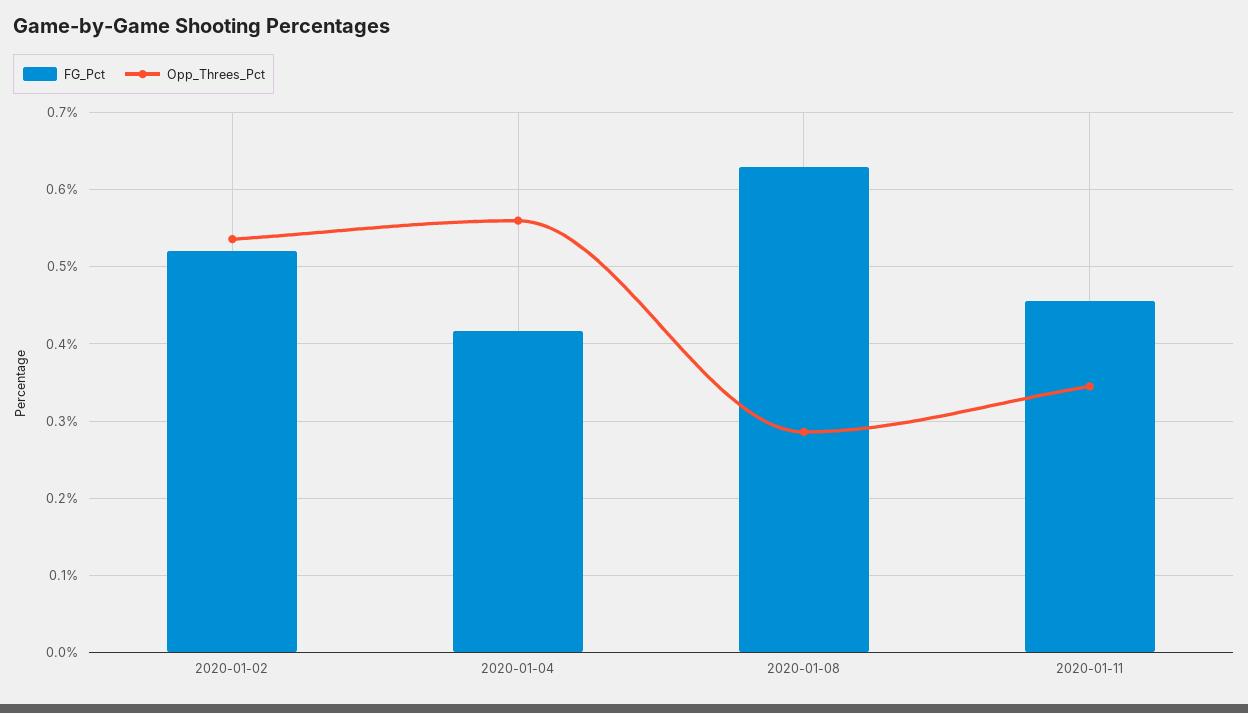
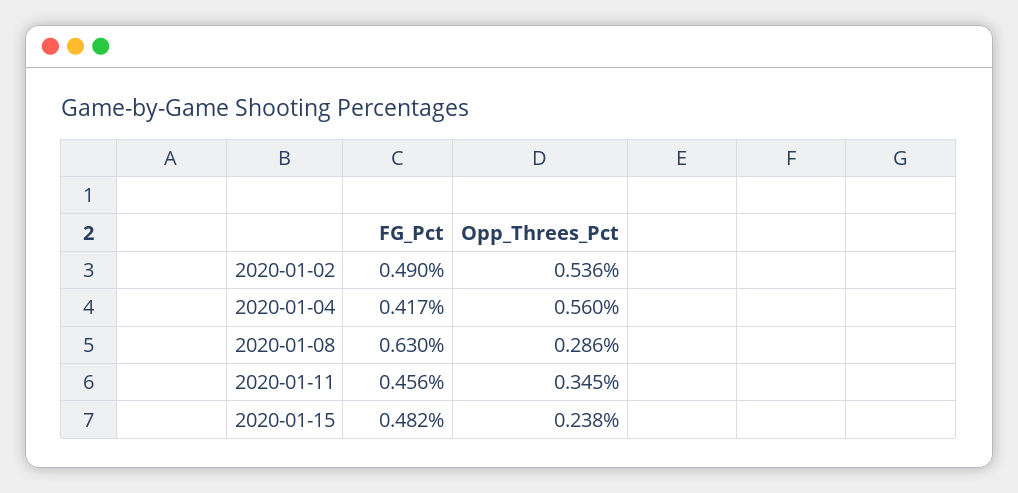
FG_Pct, 2020-01-02: 0.52 -> 0.49
FG_Pct, 2020-01-15: none -> 0.482
Opp_Threes_Pct, 2020-01-15: none -> 0.238

